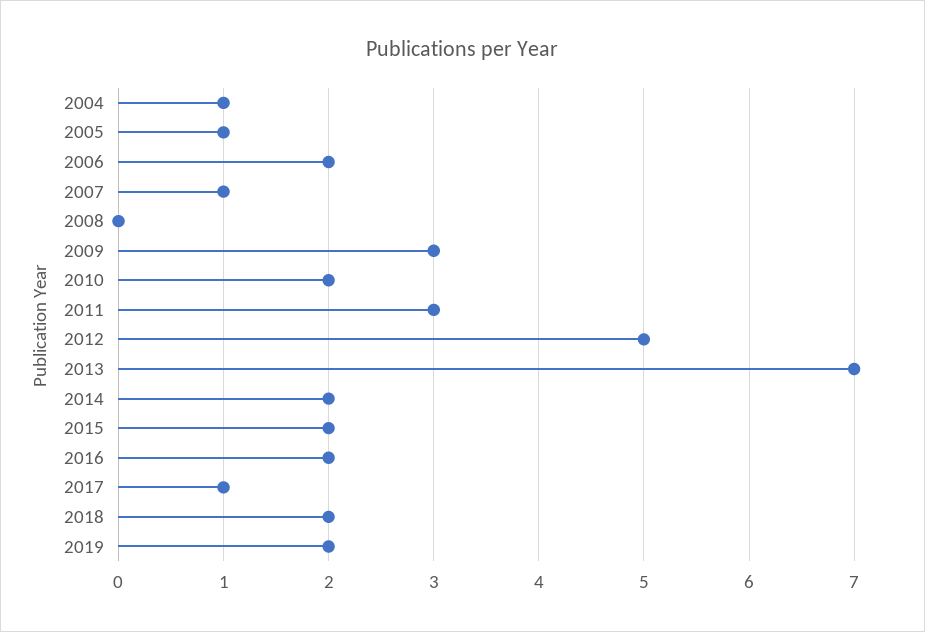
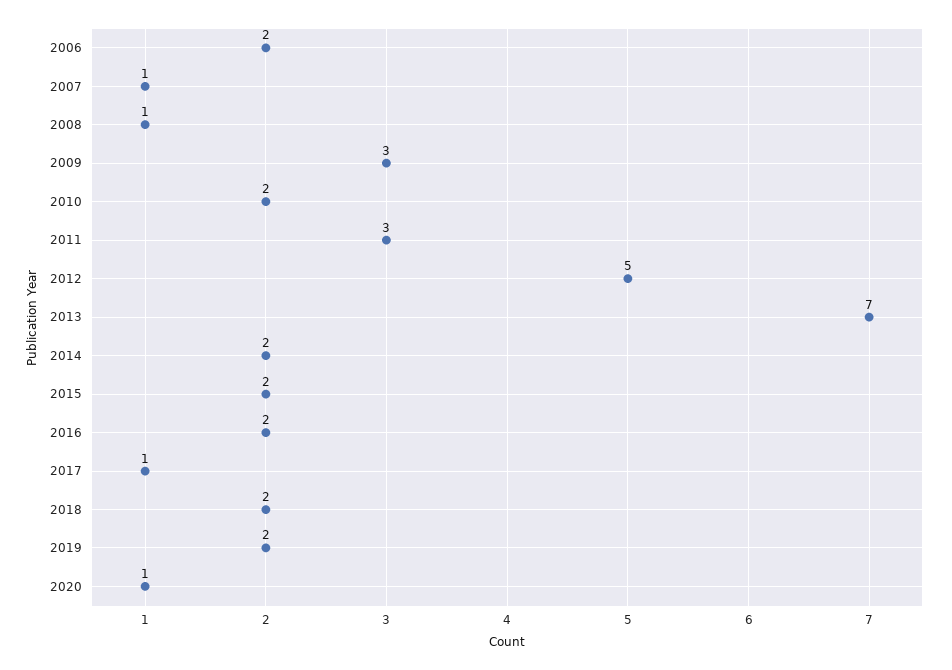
2004: 1 -> none
2005: 1 -> none
2008: 0 -> 1
2020: none -> 1

